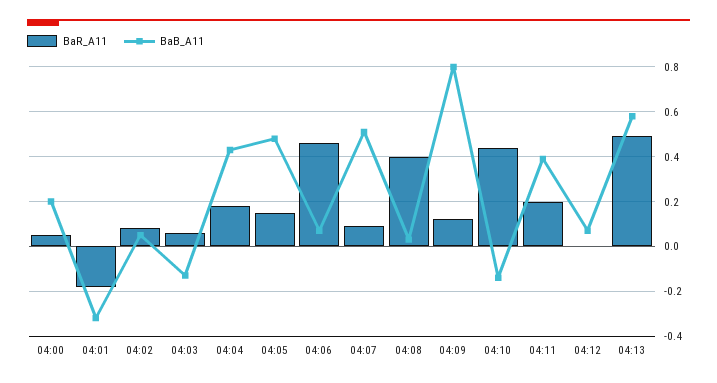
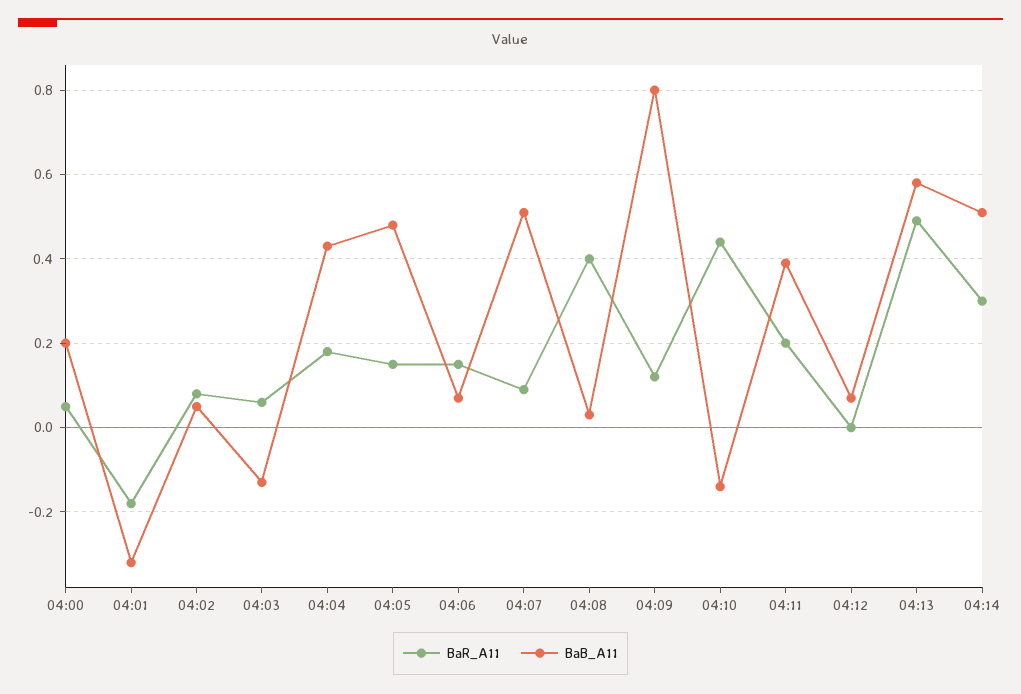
BaR_A11, 04:06: 0.45 -> 0.15
BaR_A11, 04:14: none -> 0.3
BaB_A11, 04:14: none -> 0.5

